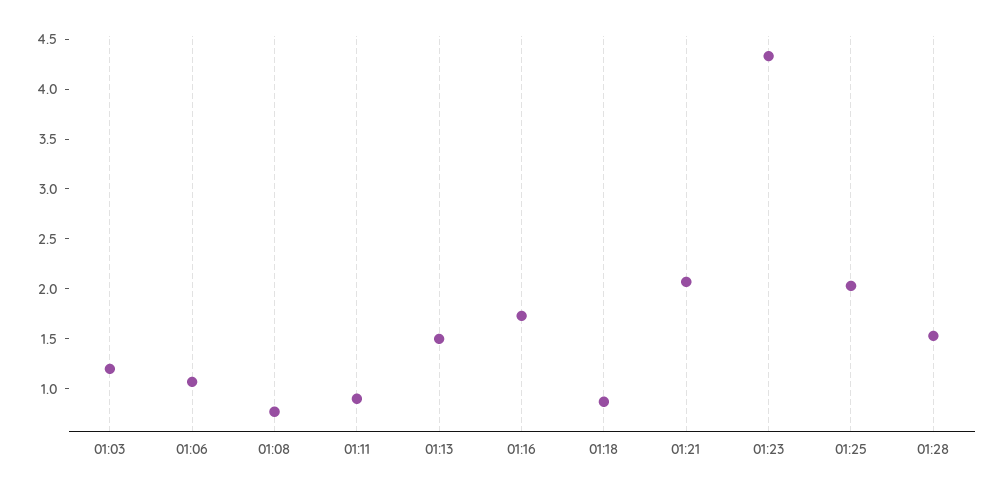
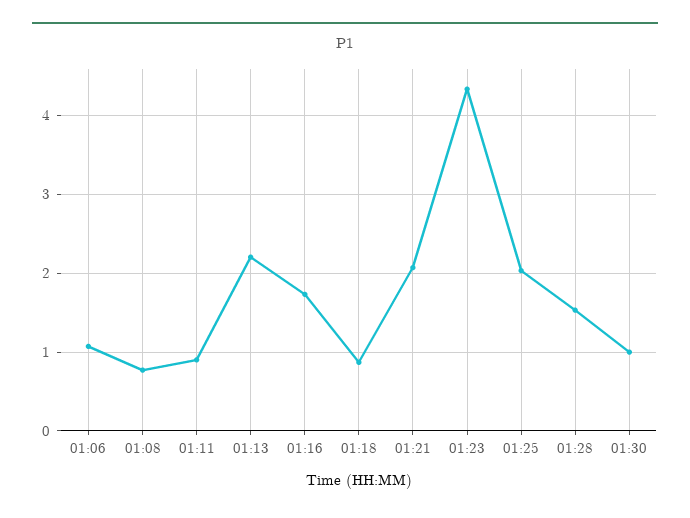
01:03: 1.2 -> none
01:13: 1.5 -> 2.2
01:30: none -> 1

